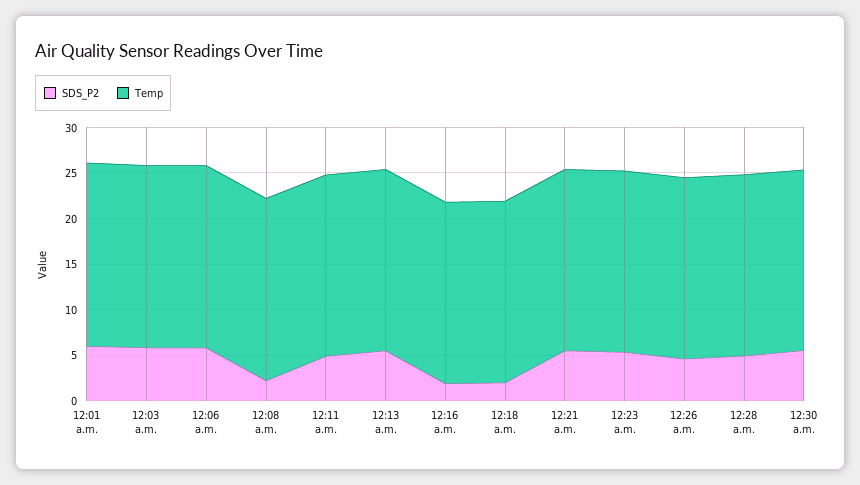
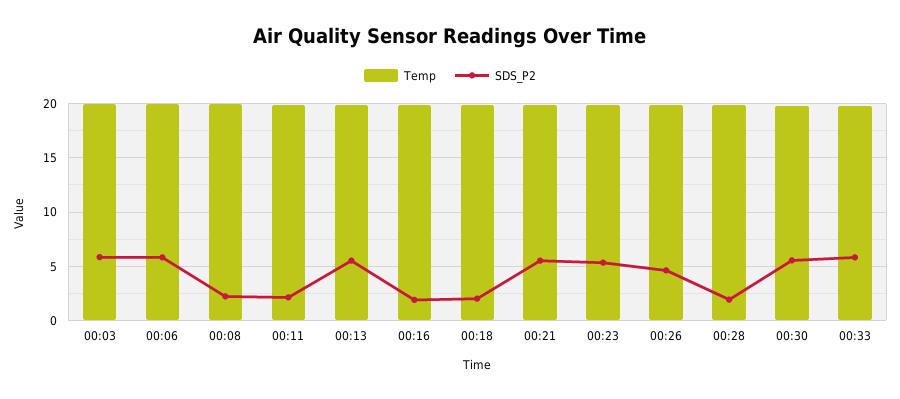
SDS_P2, 12:01 a.m.: 6 -> none
Temp, 12:01 a.m.: 20 -> none
SDS_P2, 12:11 a.m.: 5 -> 2
SDS_P2, 12:28 a.m.: 5 -> 2
Temp, 00:33: none -> 20
SDS_P2, 00:33: none -> 6

